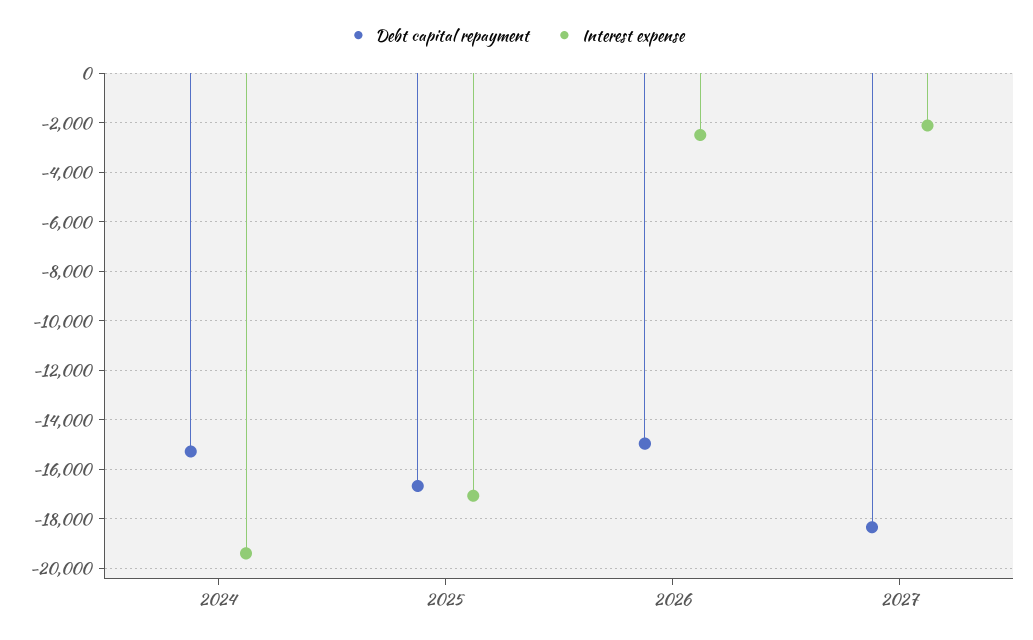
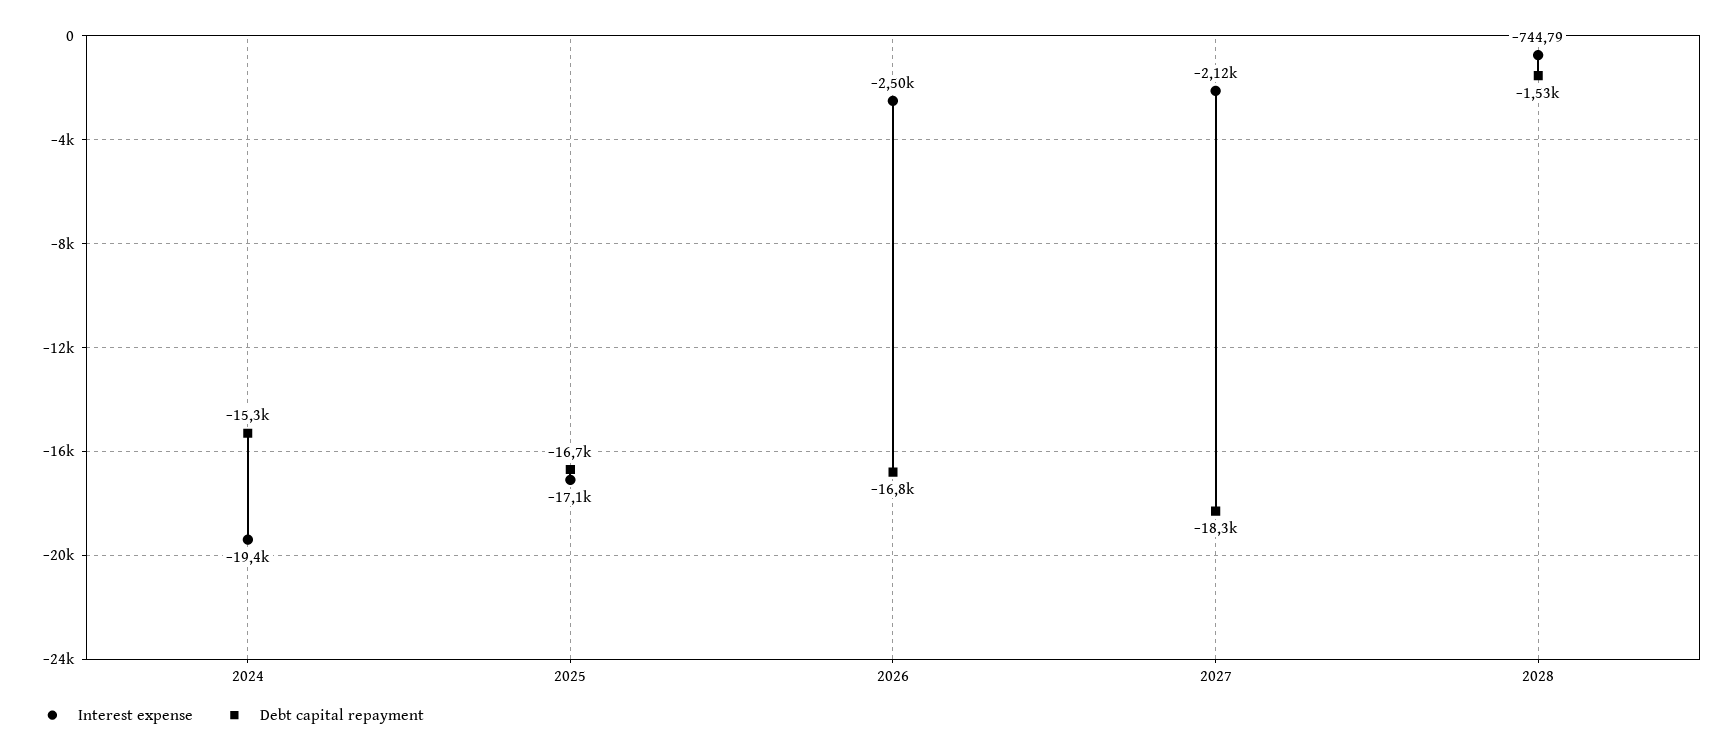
Debt capital repayment, 2026: -15000 -> -16800
Interest expense, 2028: none -> -744.79
Debt capital repayment, 2028: none -> -1530

